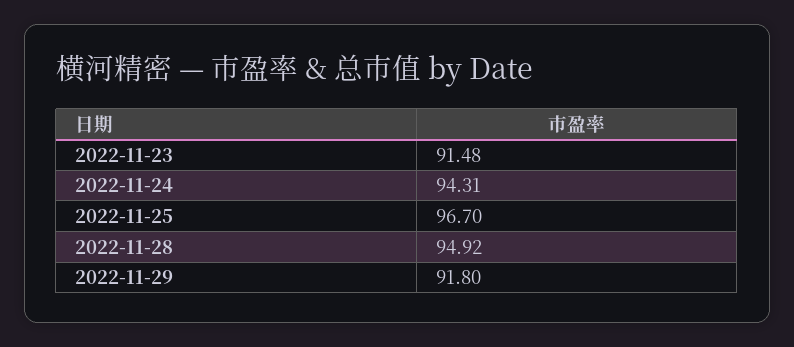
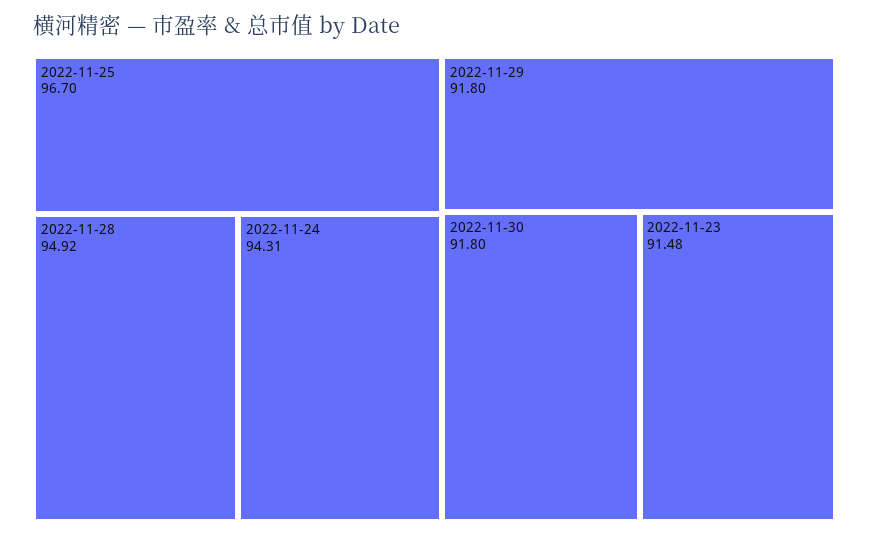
2022-11-30: none -> 91.8

